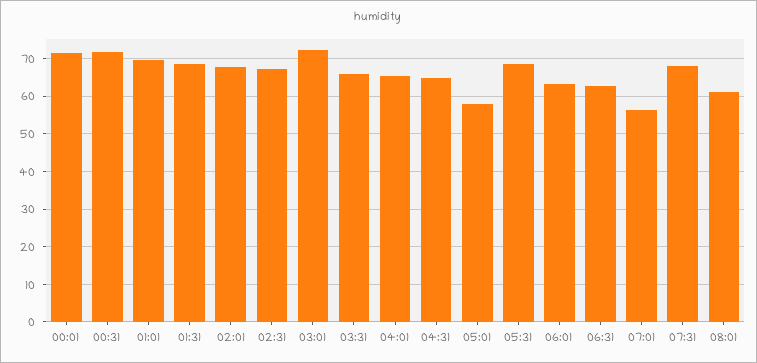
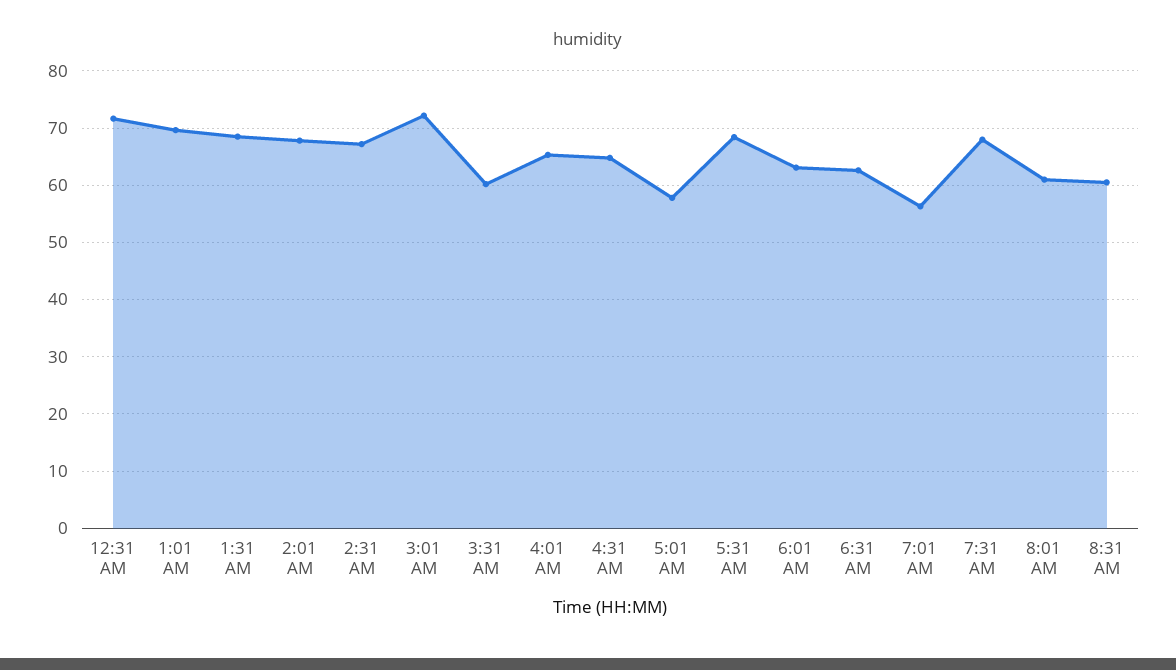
00:01: 72 -> none
03:31: 66 -> 60
8:31 AM: none -> 60

